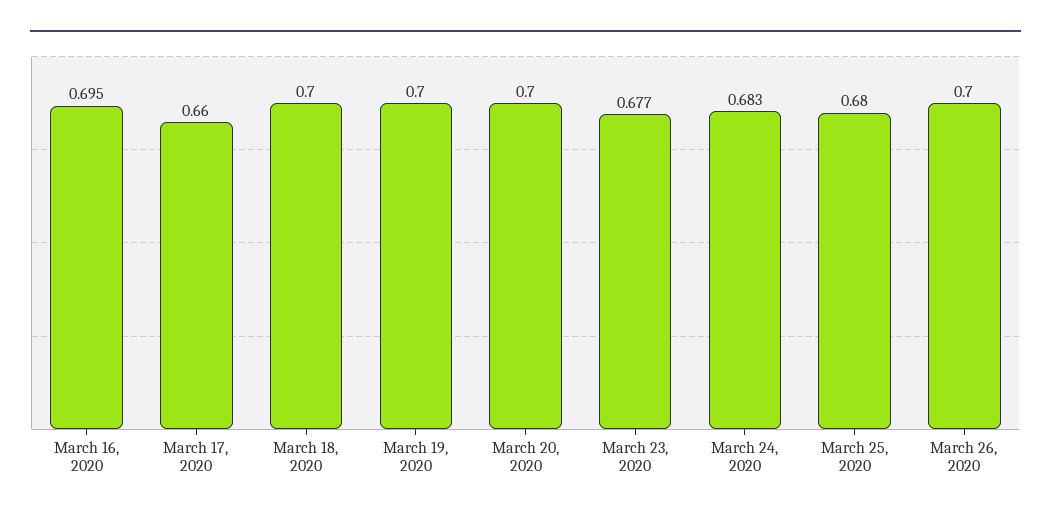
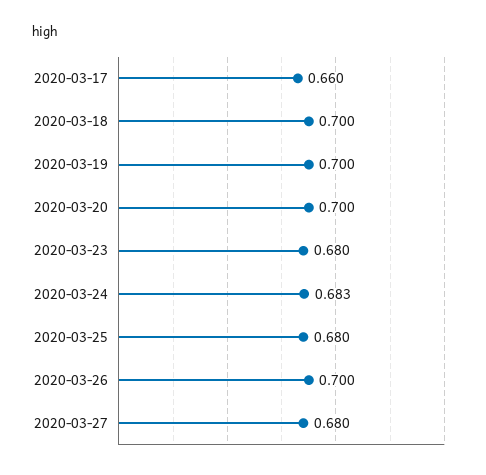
March 16, 2020: 0.695 -> none
March 23, 2020: 0.677 -> 0.68
2020-03-27: none -> 0.68

